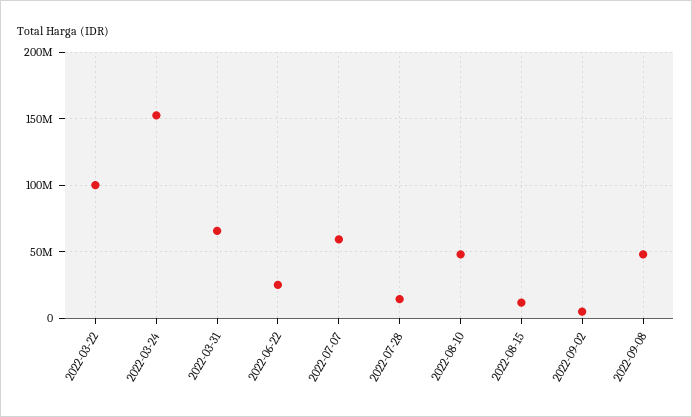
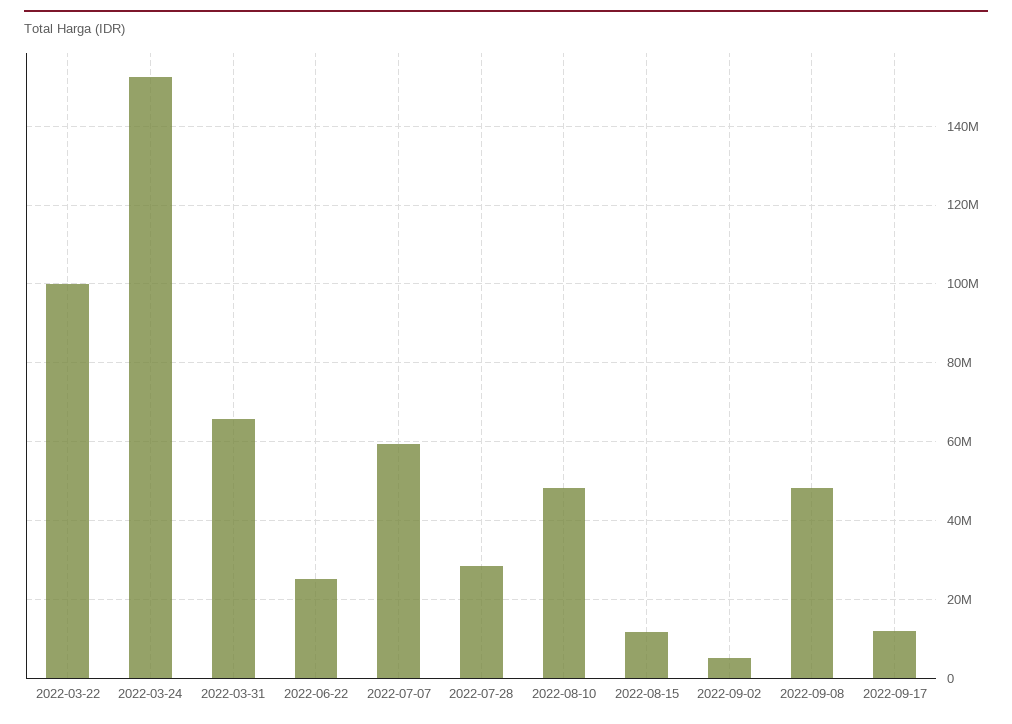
2022-07-28: 15000000 -> 28000000
2022-09-17: none -> 12000000

